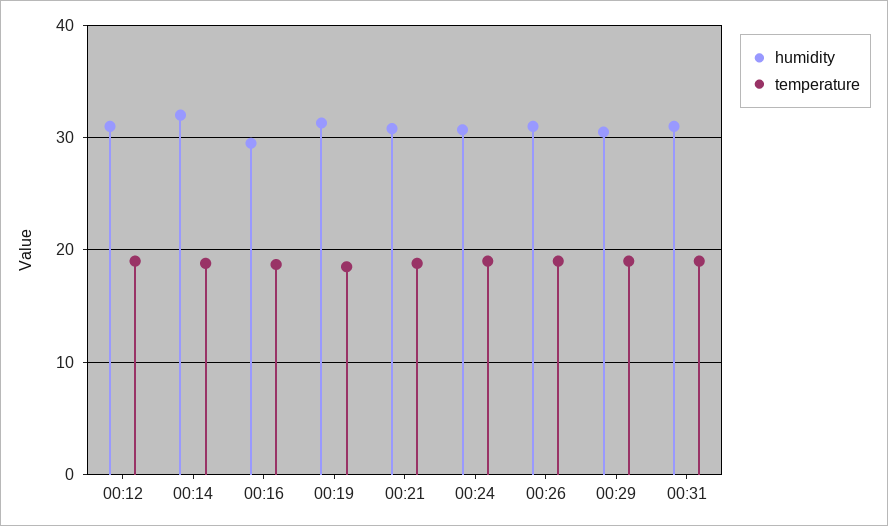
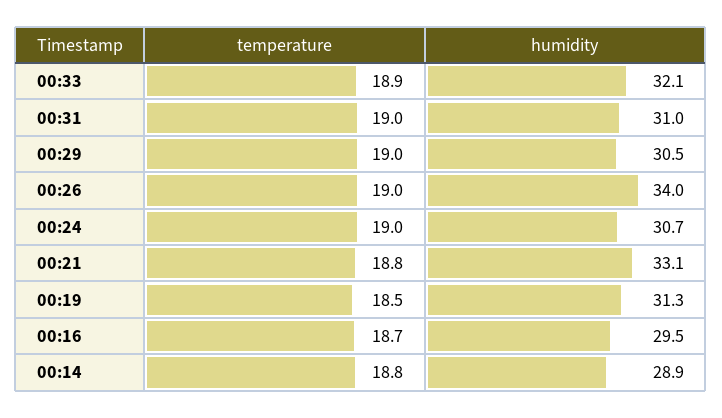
humidity, 00:12: 31 -> none
temperature, 00:12: 19 -> none
humidity, 00:14: 32 -> 28.9
humidity, 00:21: 31 -> 33.1
humidity, 00:26: 31 -> 34
temperature, 00:33: none -> 18.9
humidity, 00:33: none -> 32.1

